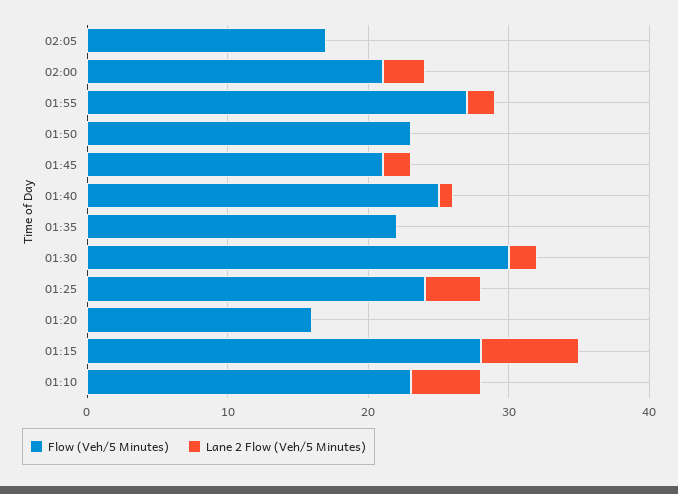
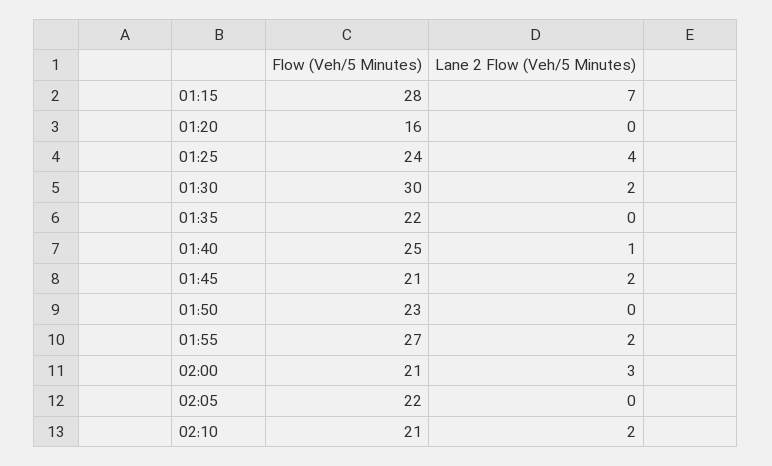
Flow (Veh/5 Minutes), 02:05: 17 -> 22
Flow (Veh/5 Minutes), 01:10: 23 -> none
Lane 2 Flow (Veh/5 Minutes), 01:10: 5 -> none
Flow (Veh/5 Minutes), 02:10: none -> 21
Lane 2 Flow (Veh/5 Minutes), 02:10: none -> 2

